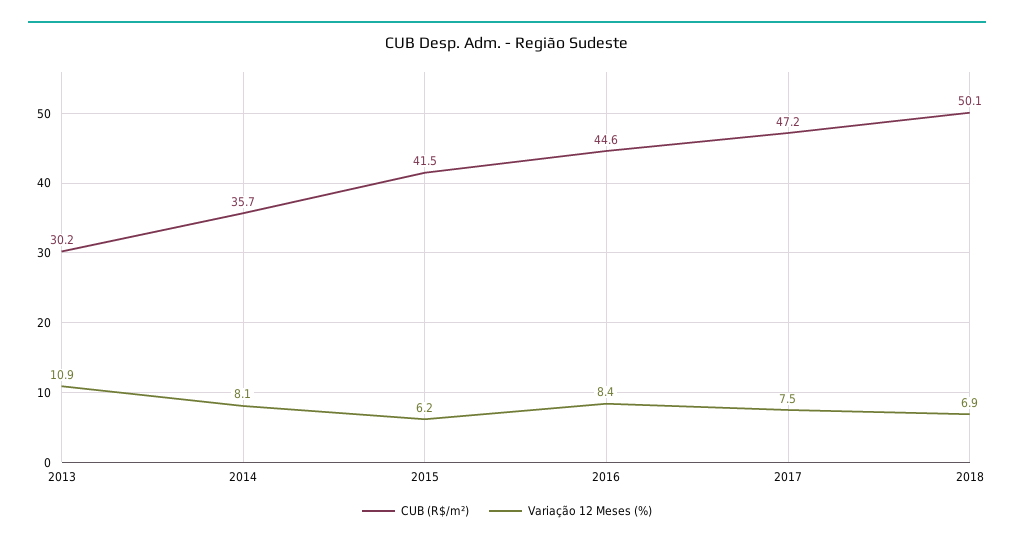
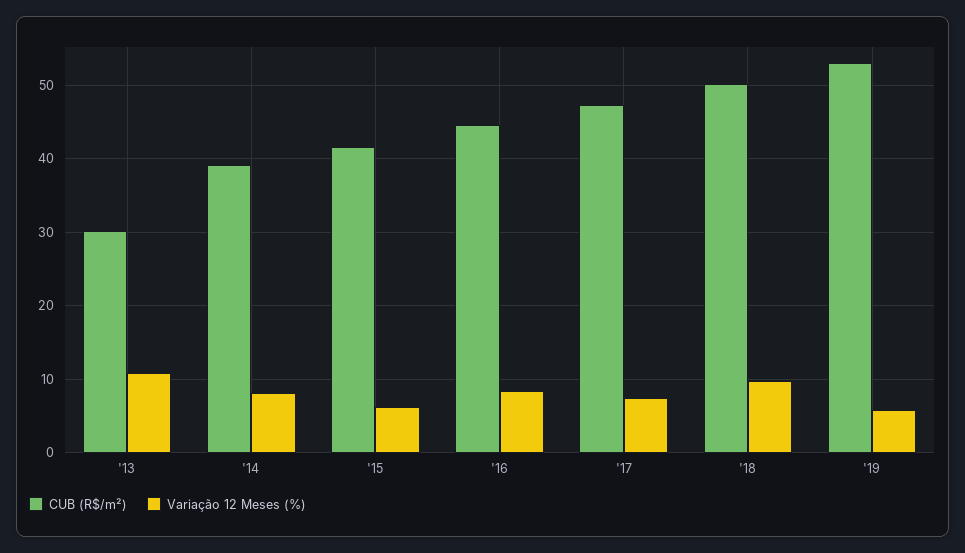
CUB (R$/m²), 2014: 35.7 -> 39
Variação 12 Meses (%), 2018: 6.9 -> 10
CUB (R$/m²), '19: none -> 53
Variação 12 Meses (%), '19: none -> 6

